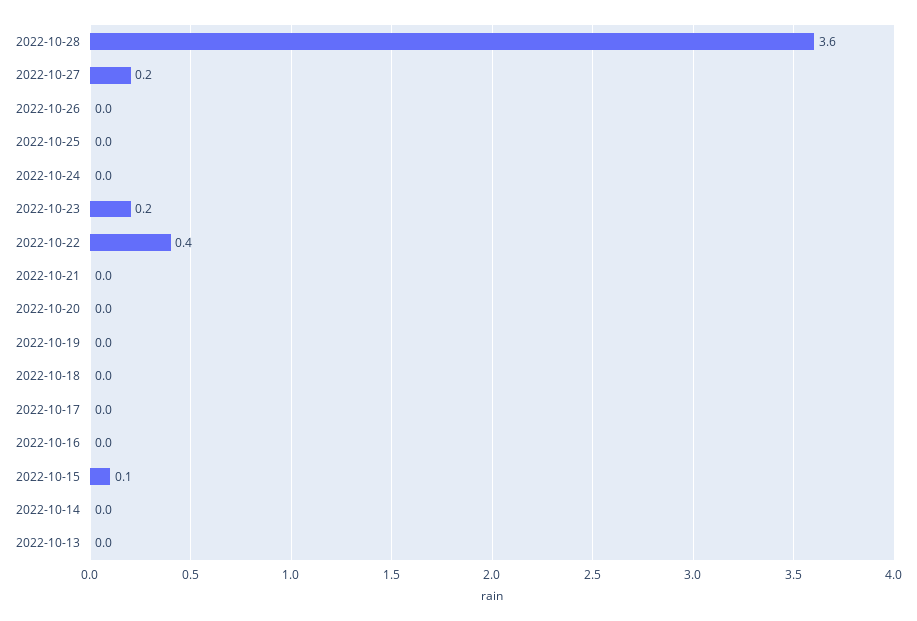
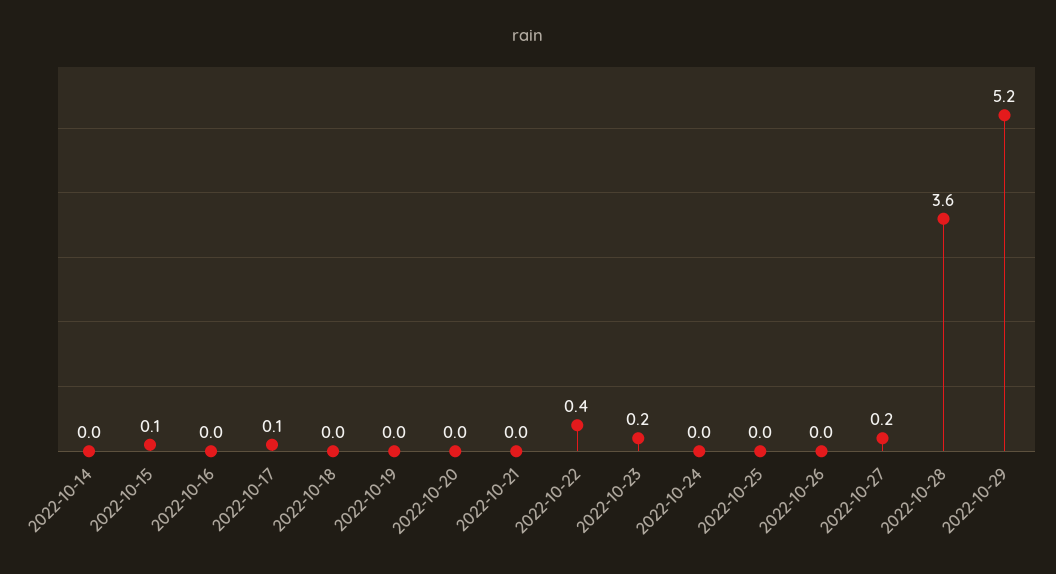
2022-10-17: 0 -> 0.1
2022-10-13: 0 -> none
2022-10-29: none -> 5.2

